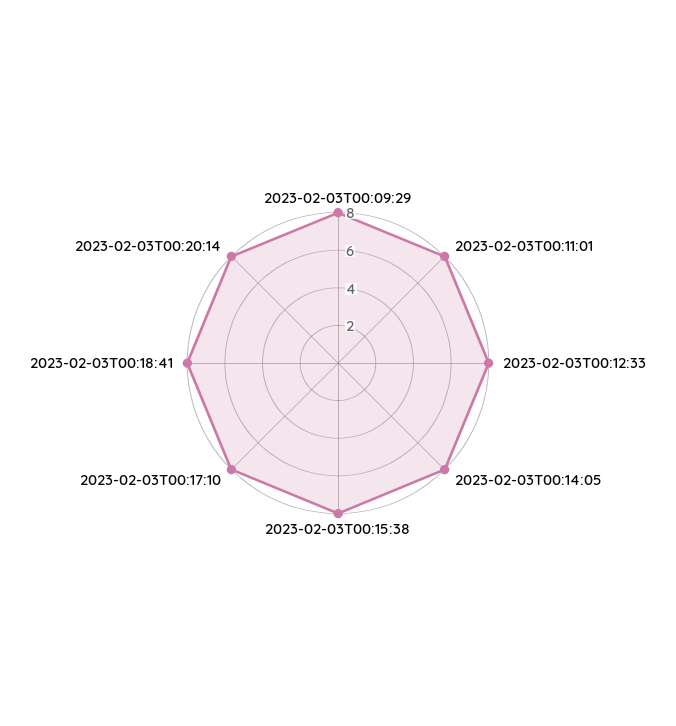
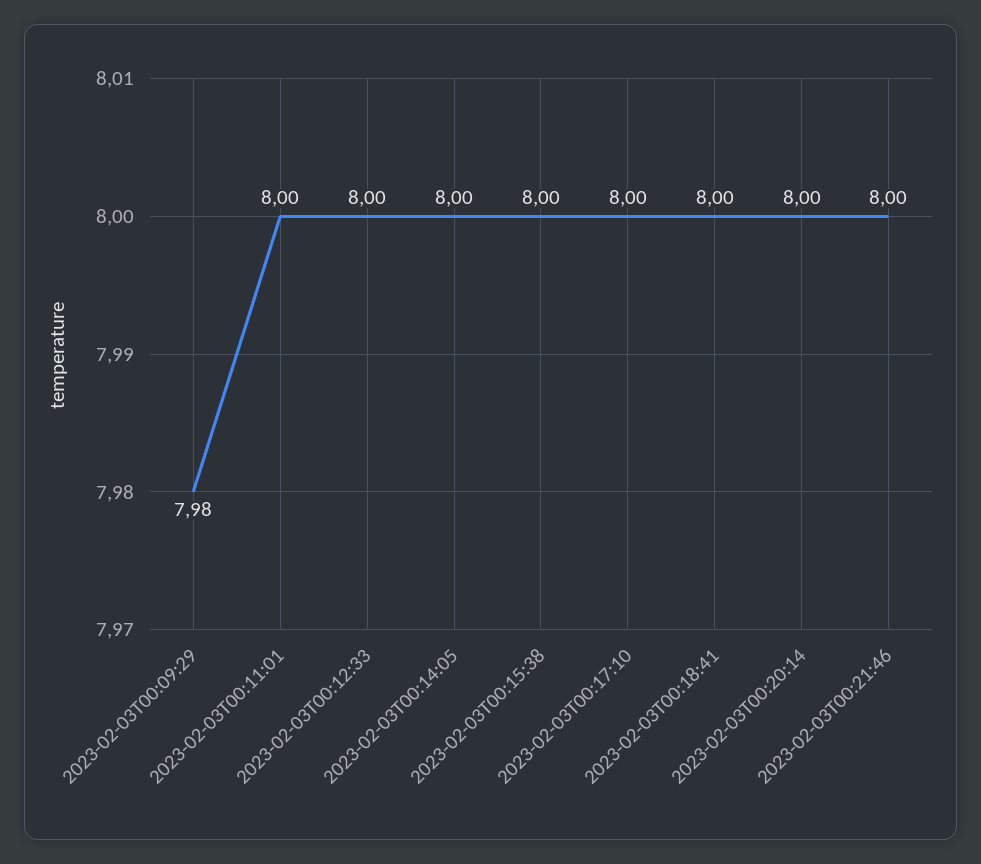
2023-02-03T00:21:46: none -> 8

